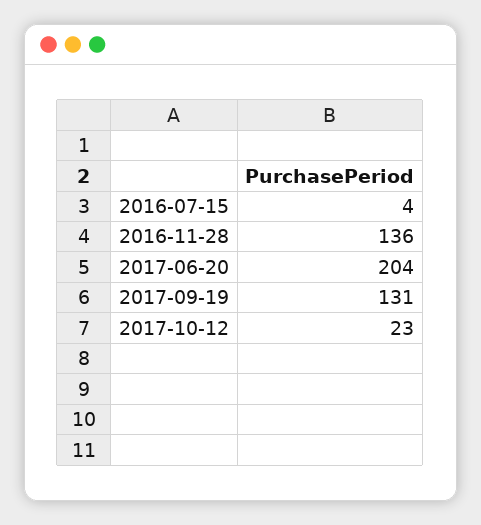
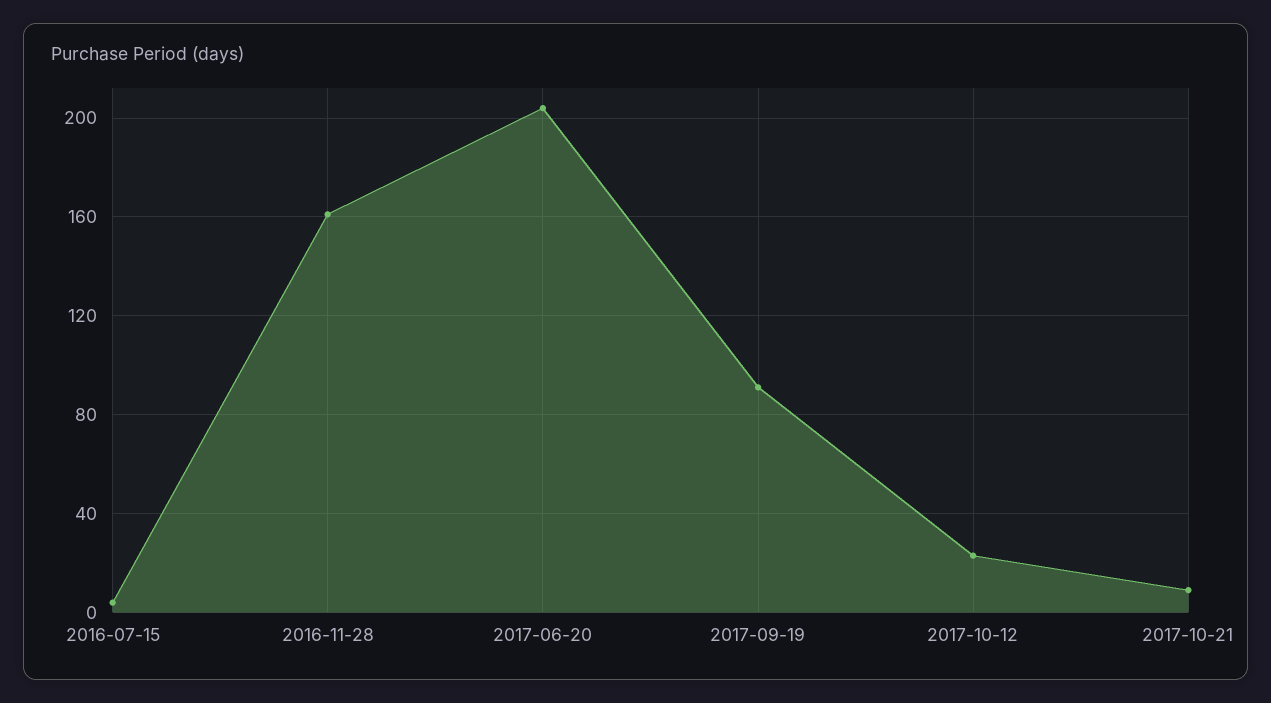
2016-11-28: 136 -> 160
2017-09-19: 131 -> 90
2017-10-21: none -> 10

